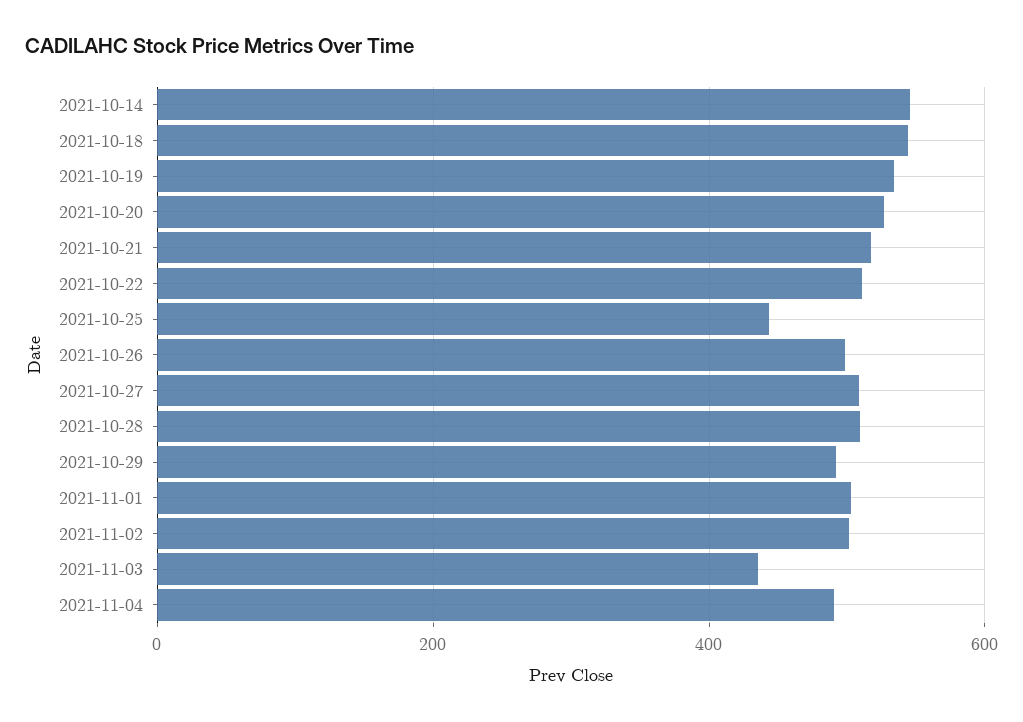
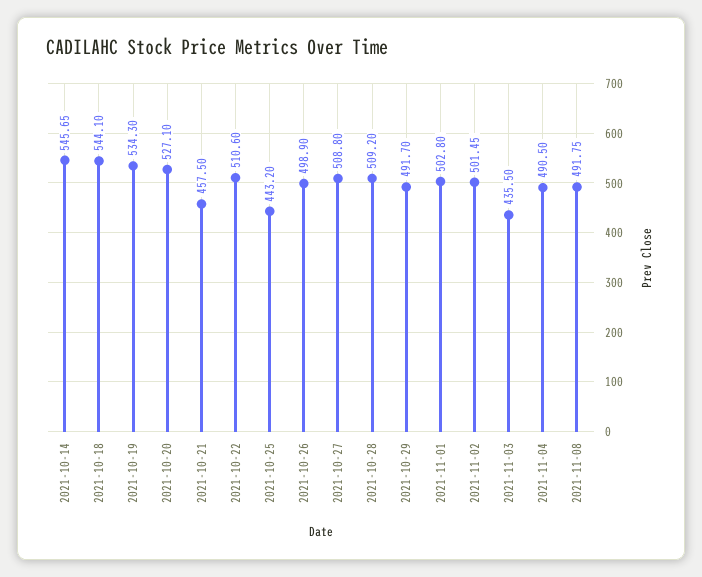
2021-10-21: 520 -> 457.5
2021-11-08: none -> 491.75

